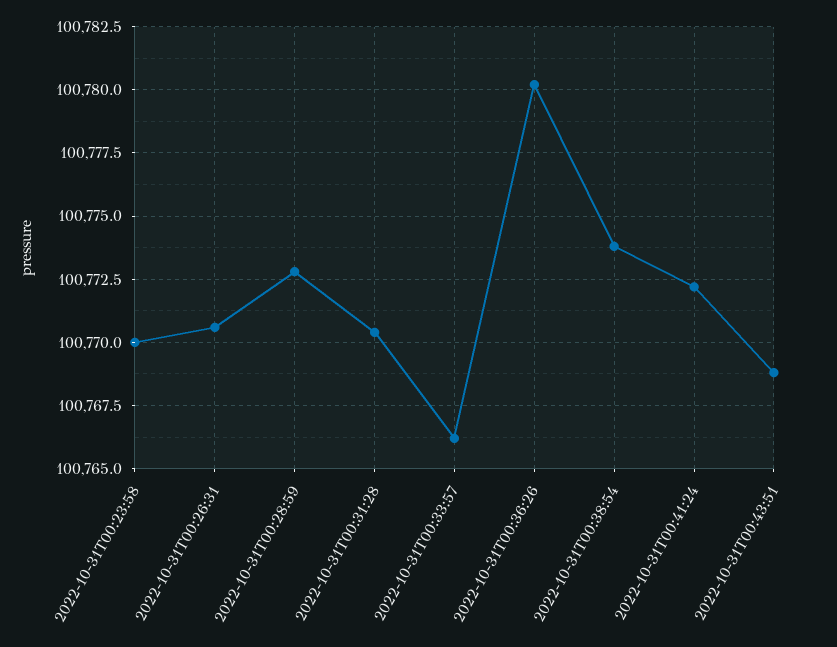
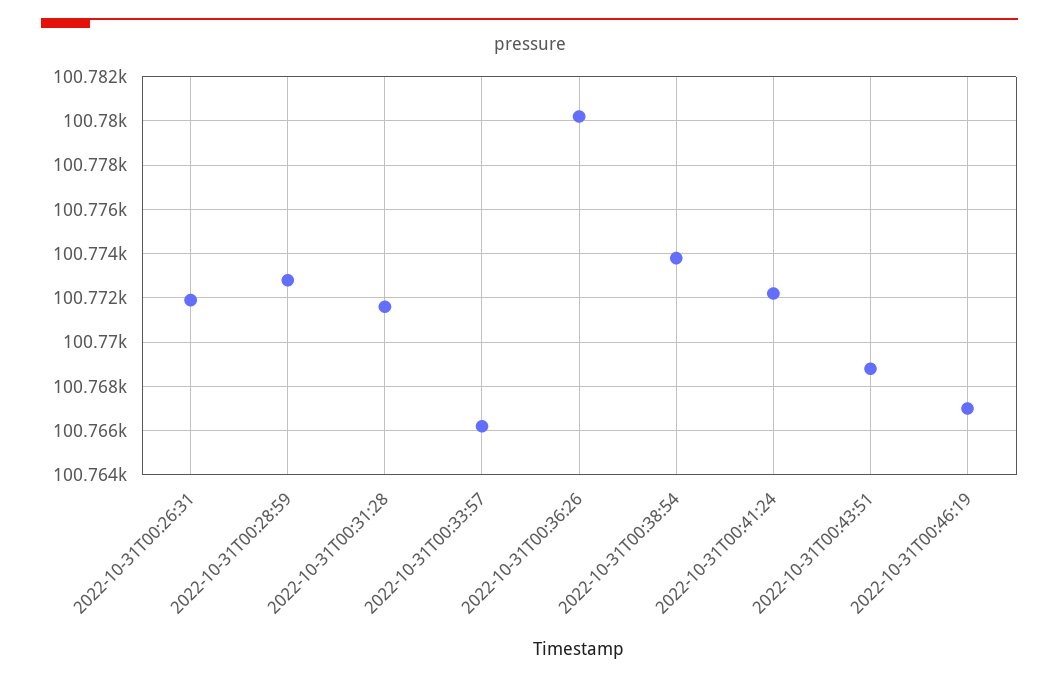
2022-10-31T00:23:58: 100770 -> none
2022-10-31T00:26:31: 100770.5 -> 100772
2022-10-31T00:31:28: 100770.5 -> 100771.5
2022-10-31T00:46:19: none -> 100767

